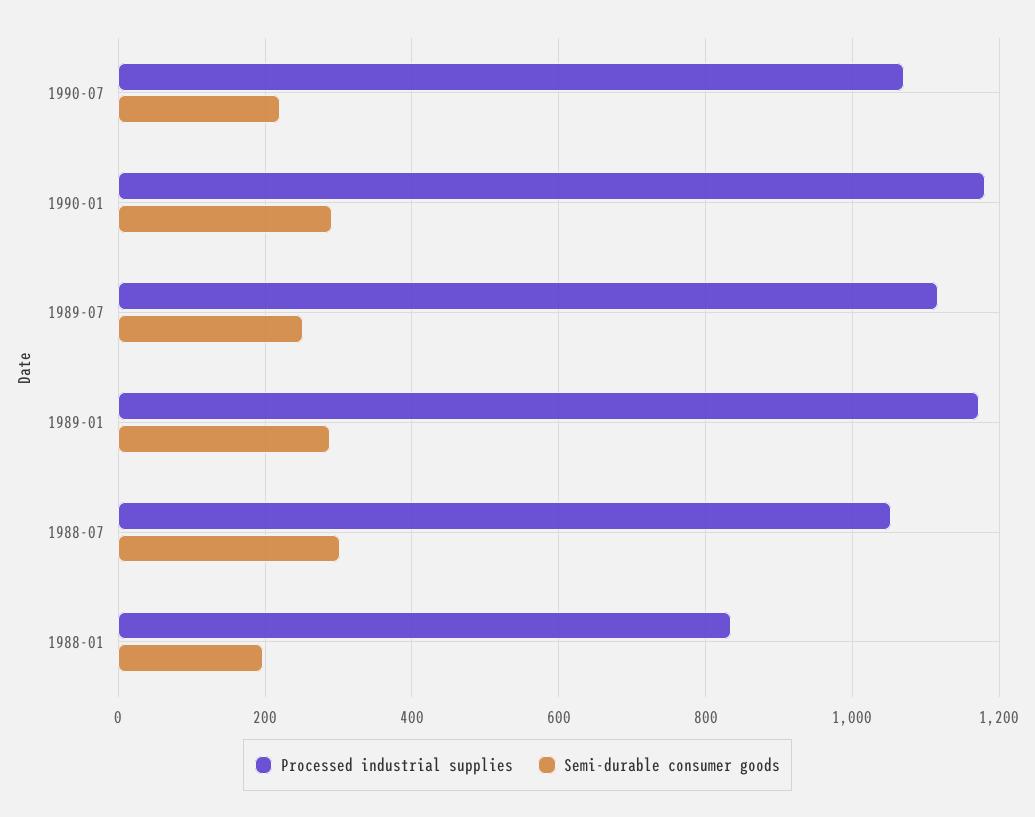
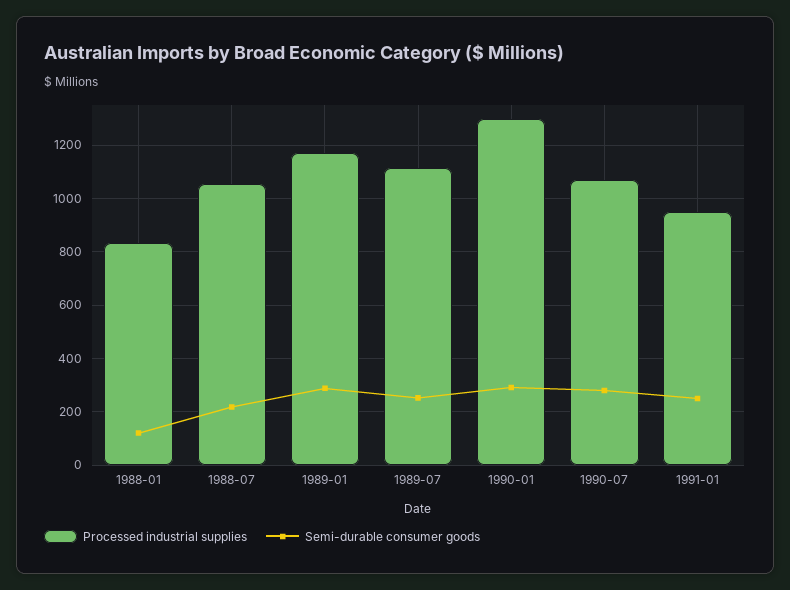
Semi-durable consumer goods, 1990-07: 220 -> 275
Processed industrial supplies, 1990-01: 1180 -> 1300
Semi-durable consumer goods, 1988-07: 300 -> 225
Semi-durable consumer goods, 1988-01: 200 -> 125
Processed industrial supplies, 1991-01: none -> 950
Semi-durable consumer goods, 1991-01: none -> 250

